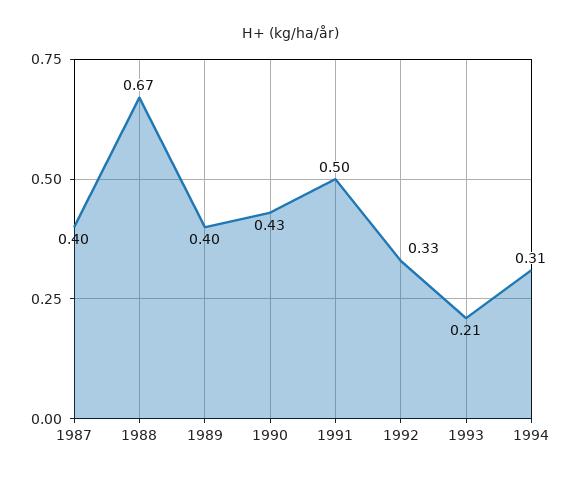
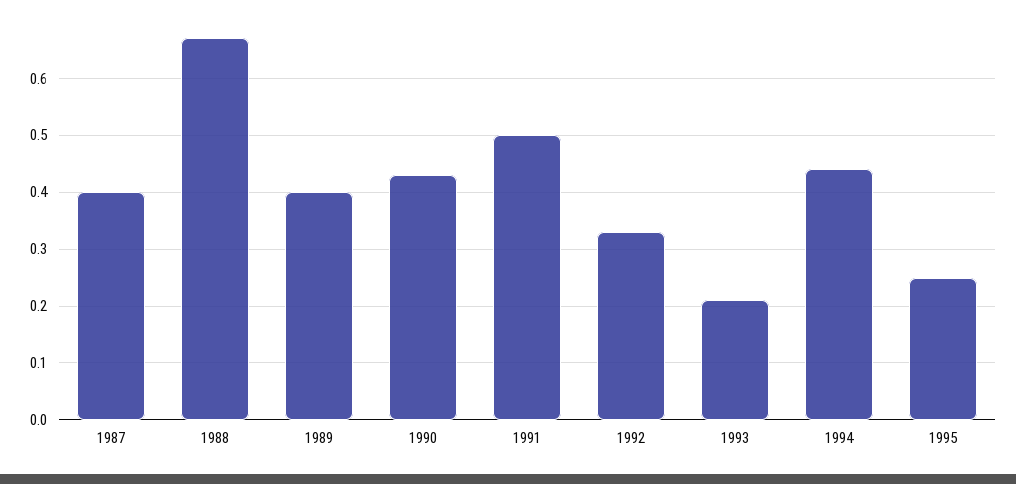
1994: 0.31 -> 0.45
1995: none -> 0.25

